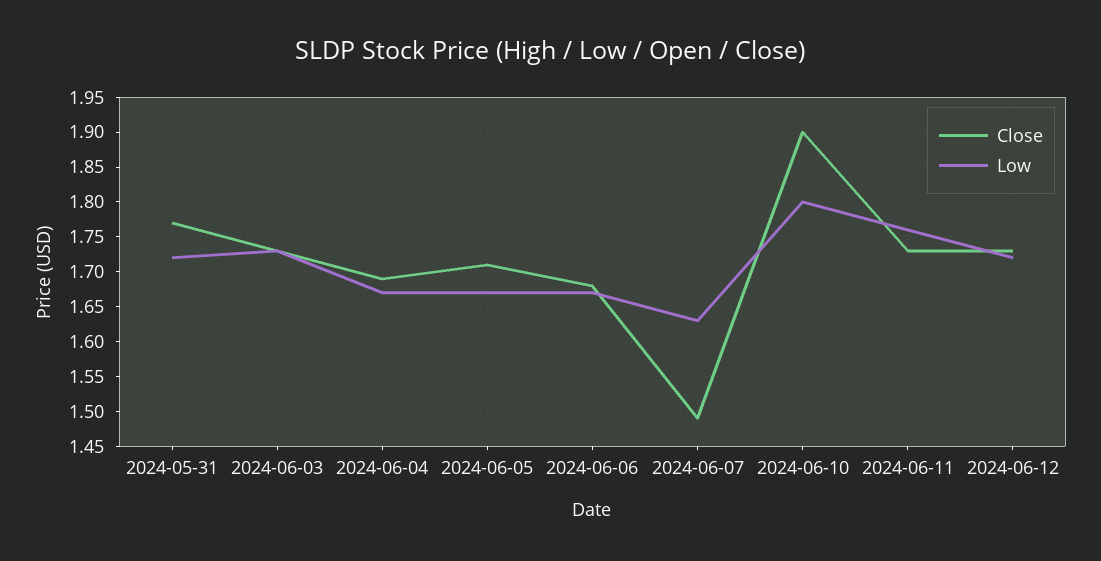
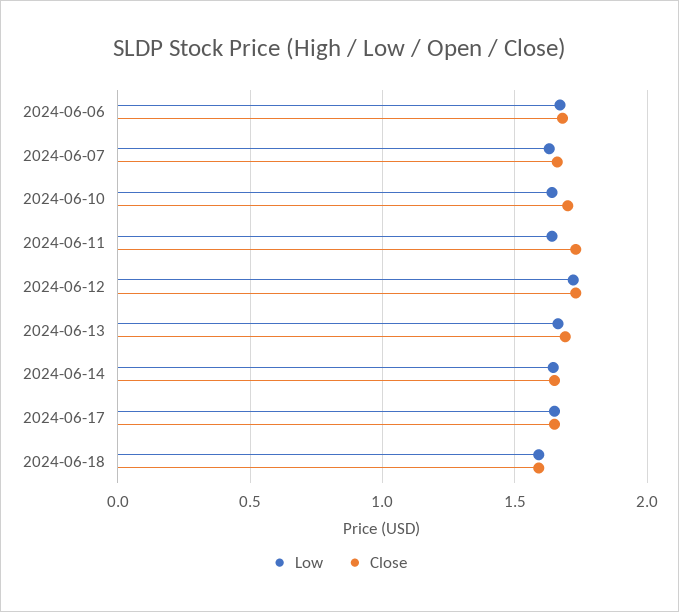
Close, 2024-05-31: 1.77 -> none
Low, 2024-05-31: 1.72 -> none
Close, 2024-06-03: 1.73 -> none
Low, 2024-06-03: 1.73 -> none
Close, 2024-06-04: 1.69 -> none
Low, 2024-06-04: 1.67 -> none
Close, 2024-06-05: 1.71 -> none
Low, 2024-06-05: 1.67 -> none
Close, 2024-06-07: 1.49 -> 1.65
Close, 2024-06-10: 1.9 -> 1.7
Low, 2024-06-10: 1.8 -> 1.65
Low, 2024-06-11: 1.76 -> 1.65
Low, 2024-06-13: none -> 1.65
Close, 2024-06-13: none -> 1.7
Low, 2024-06-14: none -> 1.65
Close, 2024-06-14: none -> 1.65
Low, 2024-06-17: none -> 1.65
Close, 2024-06-17: none -> 1.65
Low, 2024-06-18: none -> 1.6
Close, 2024-06-18: none -> 1.6

